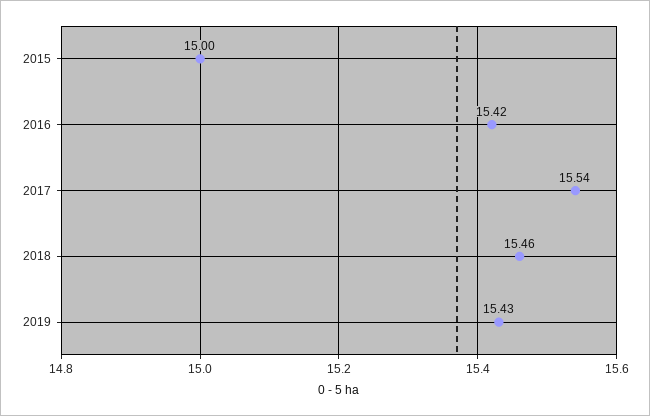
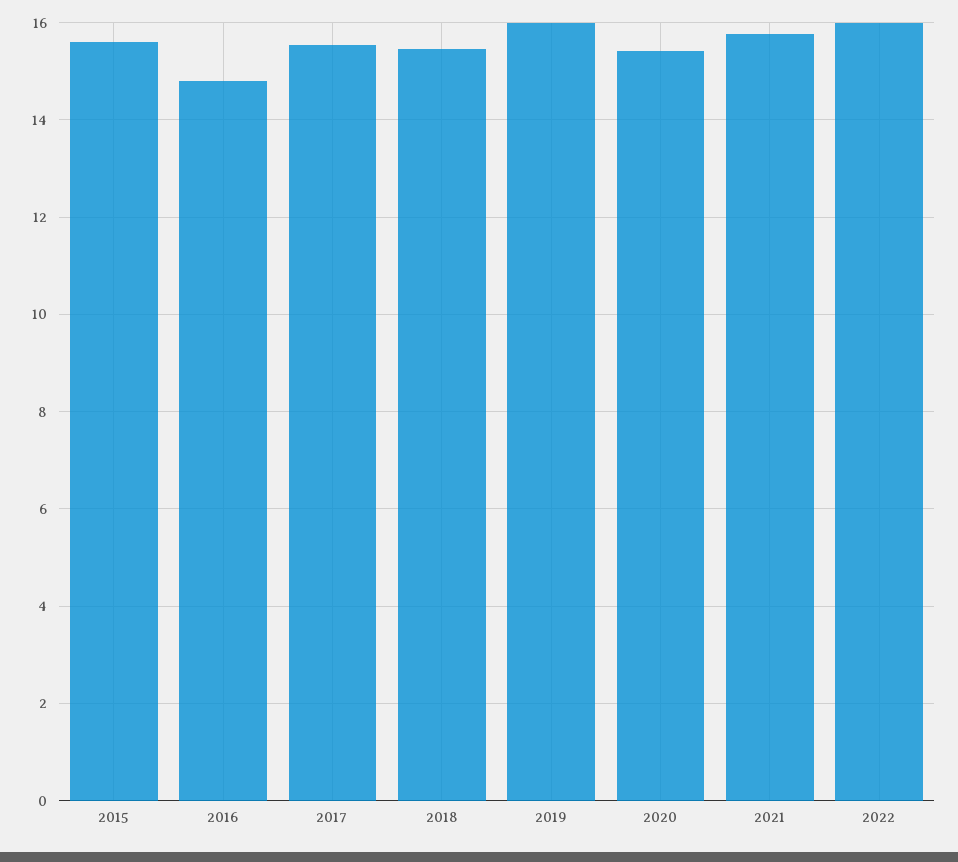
2015: 15 -> 15.6
2016: 15.42 -> 14.8
2019: 15.43 -> 16
2020: none -> 15.4
2021: none -> 15.8
2022: none -> 16

